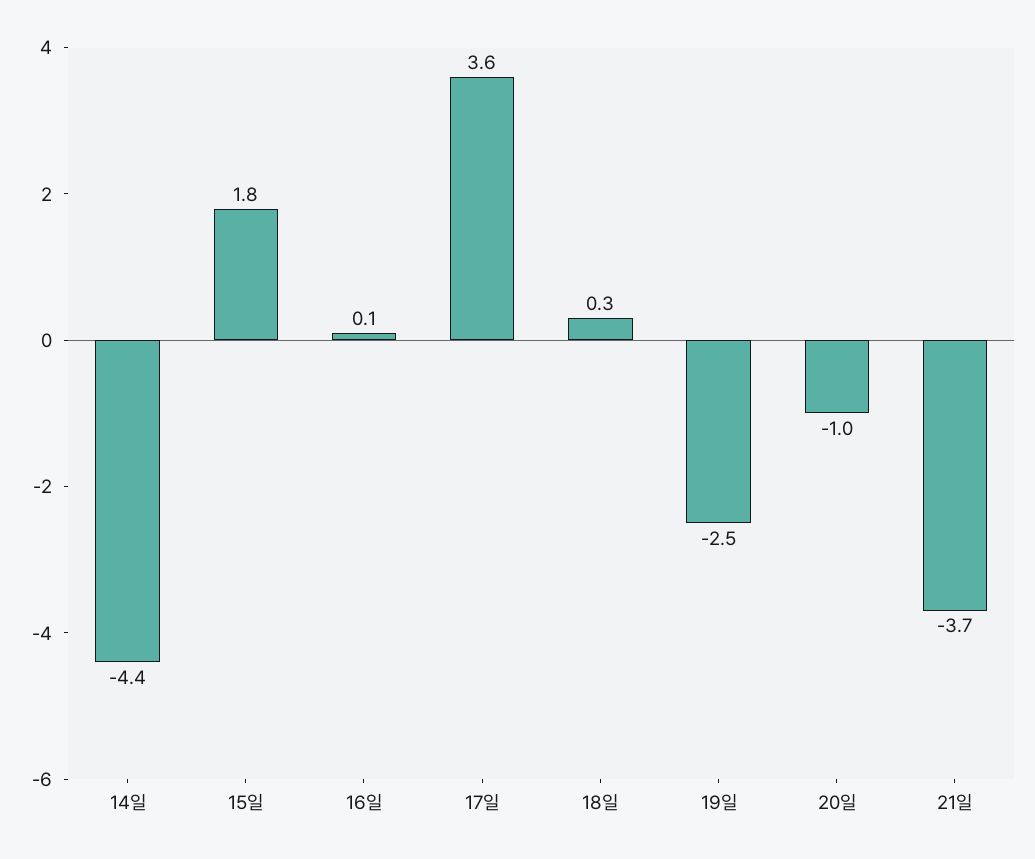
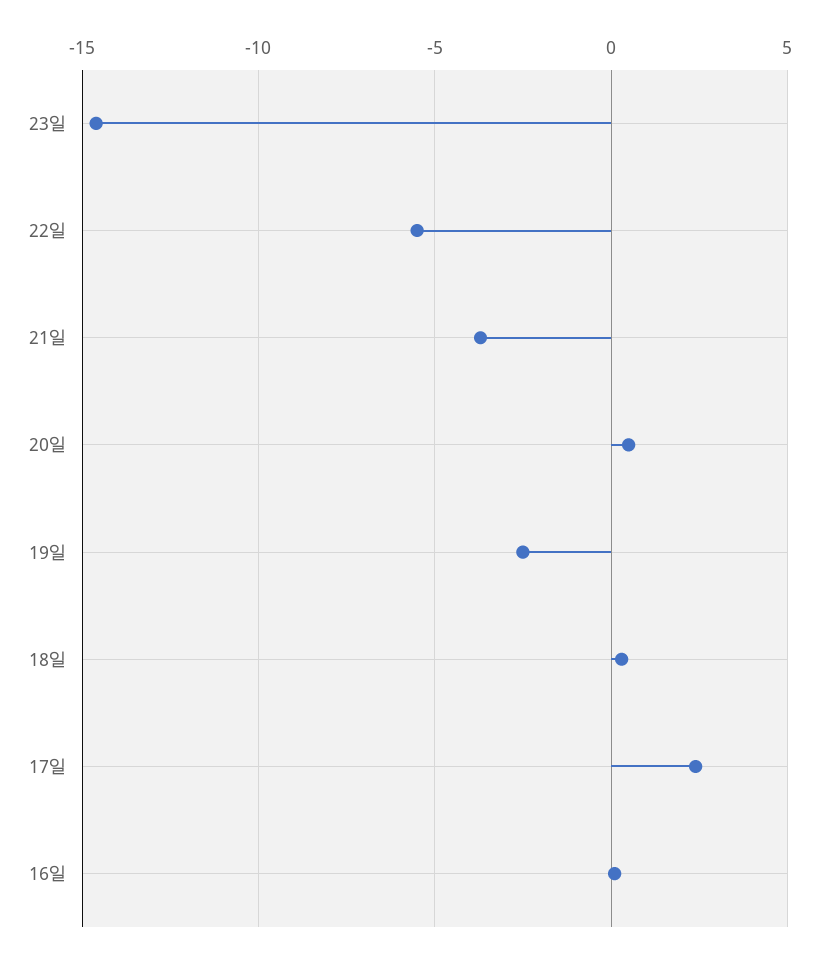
14일: -4.4 -> none
15일: 1.8 -> none
17일: 3.6 -> 2.5
20일: -1 -> 0.5
23일: none -> -14.5
22일: none -> -5.5

